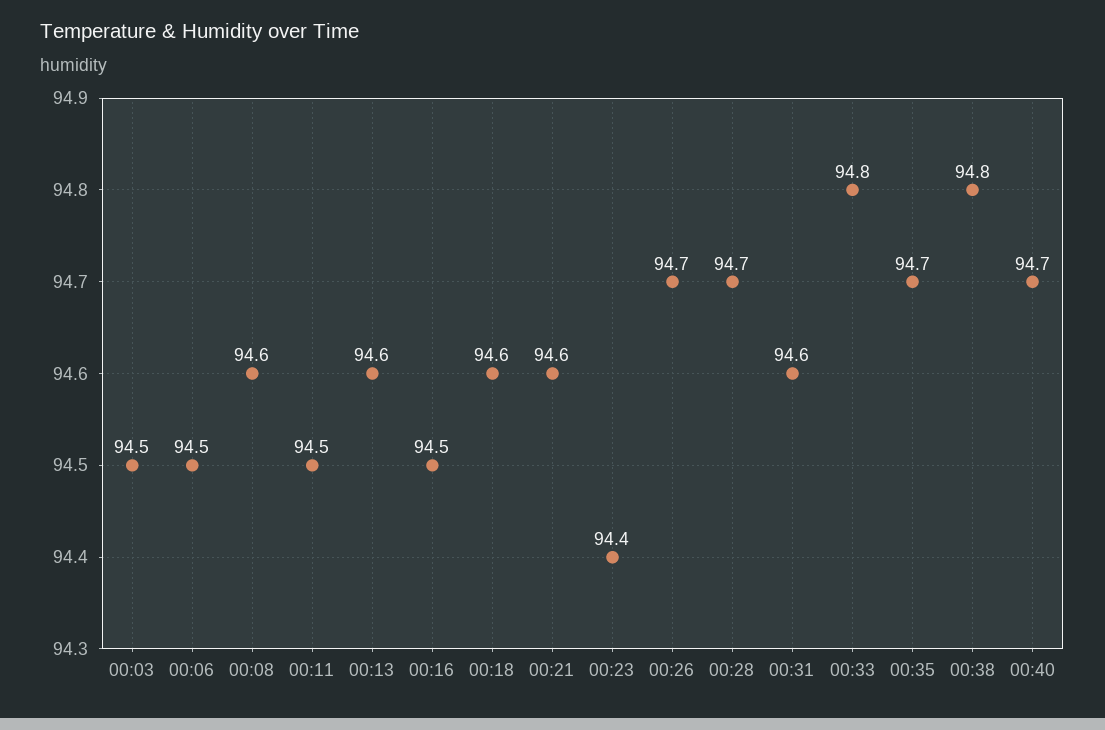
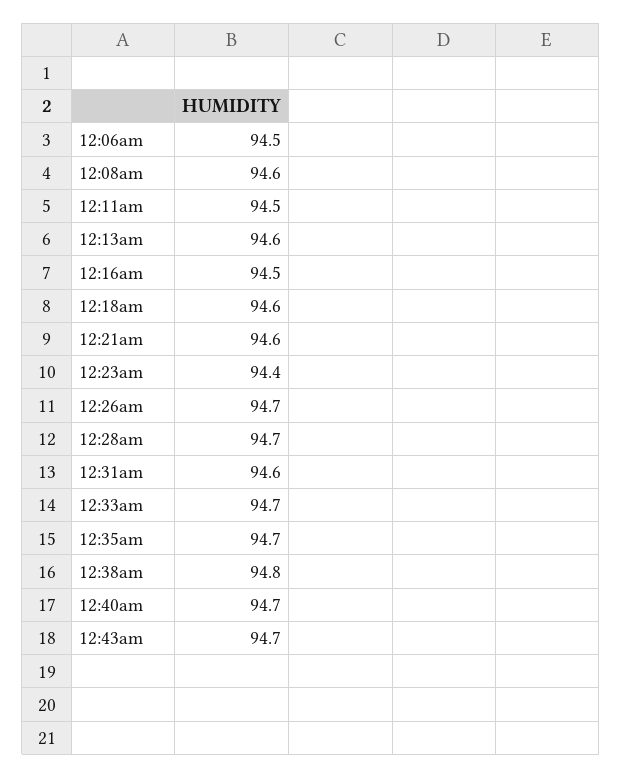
00:03: 94.5 -> none
00:33: 94.8 -> 94.7
12:43am: none -> 94.7

